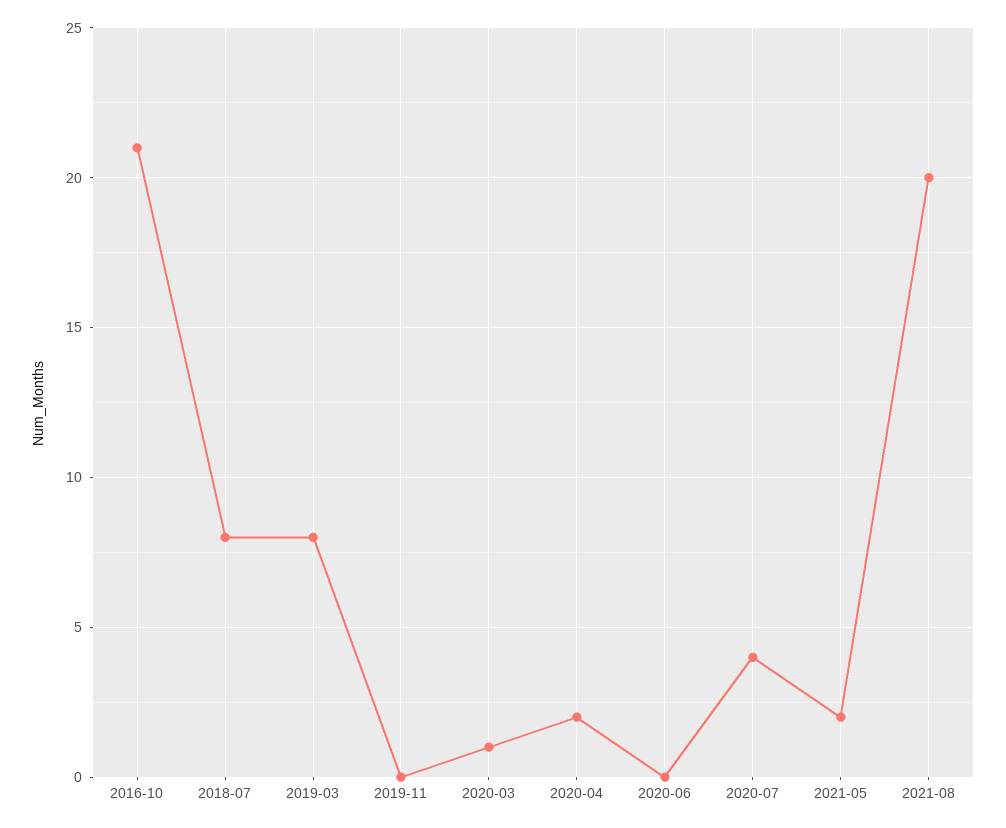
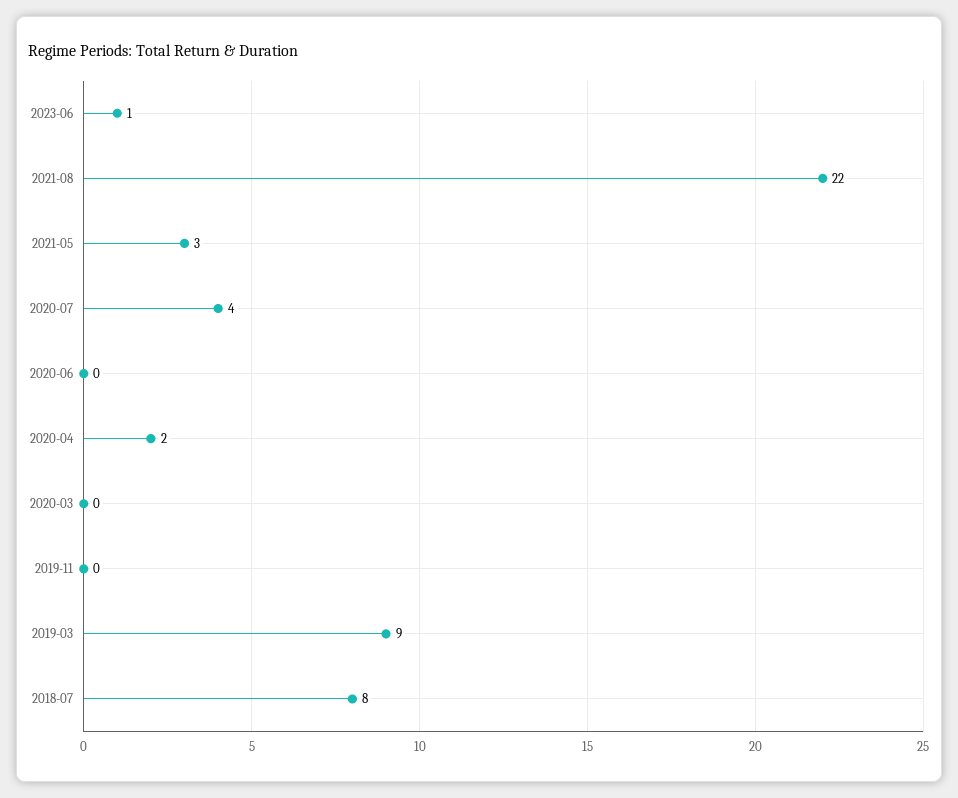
2016-10: 21 -> none
2019-03: 8 -> 9
2020-03: 1 -> 0
2021-05: 2 -> 3
2021-08: 20 -> 22
2023-06: none -> 1

